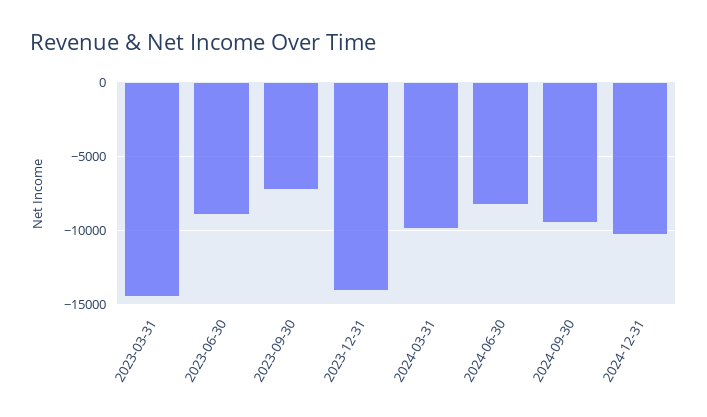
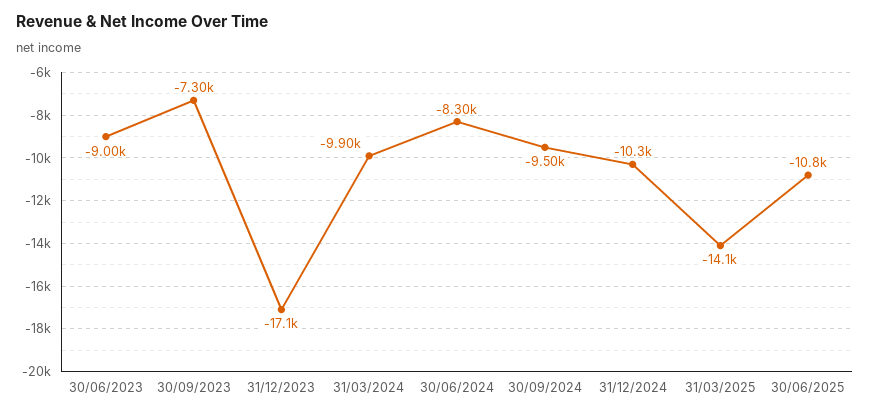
2023-03-31: -14500 -> none
2023-12-31: -14000 -> -17100
31/03/2025: none -> -14100
30/06/2025: none -> -10800

